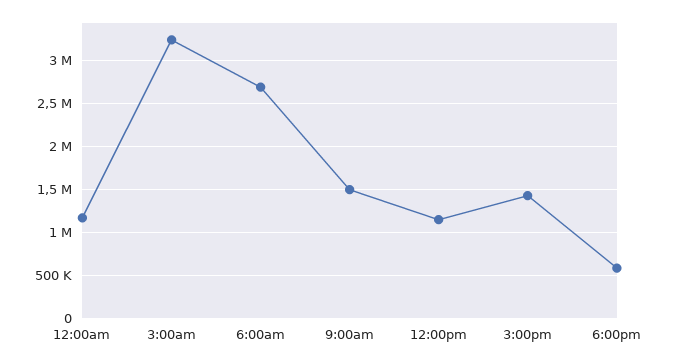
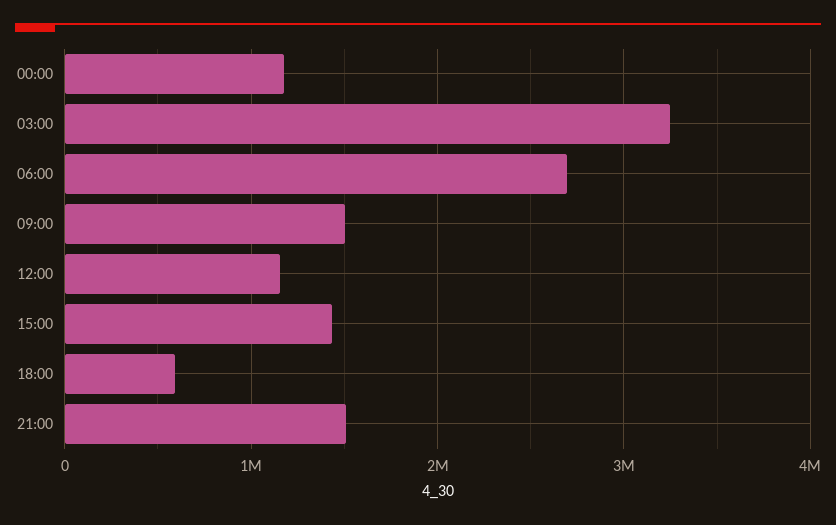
21:00: none -> 1500000

